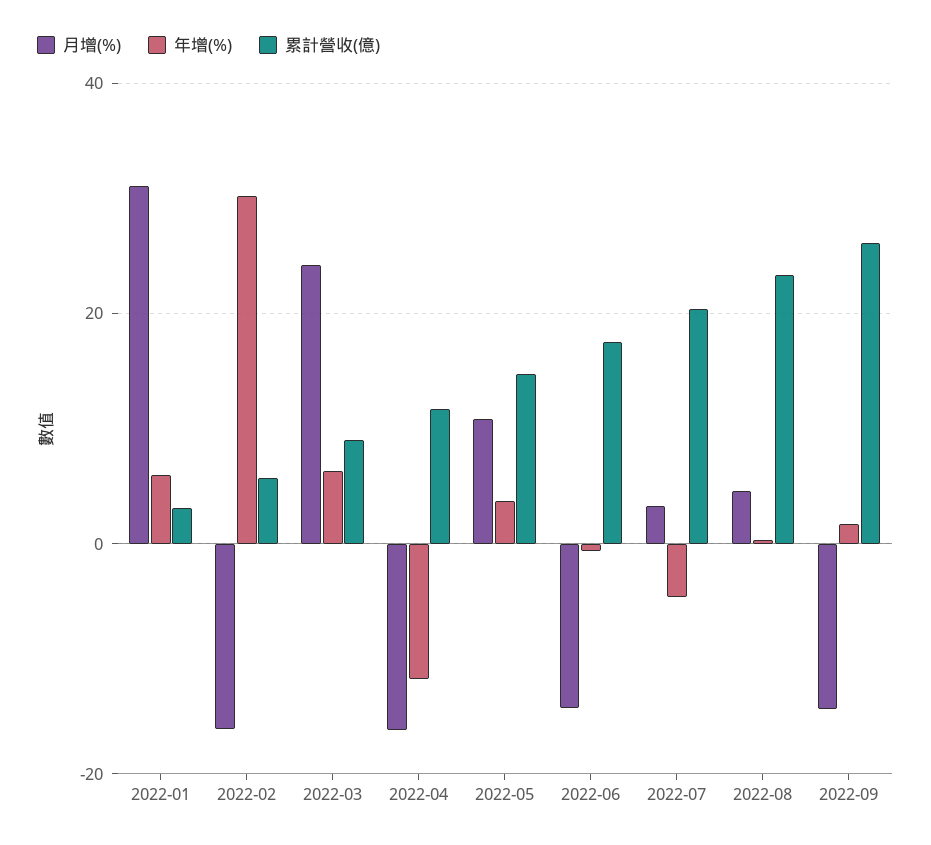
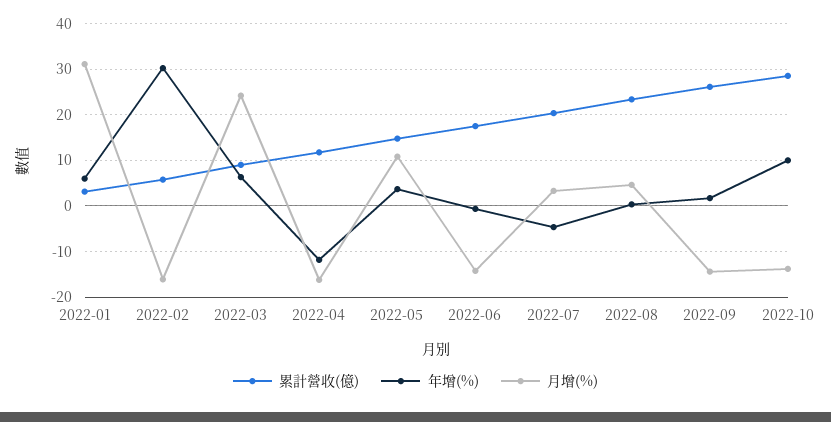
累計營收(億), 2022-10: none -> 28
年增(%), 2022-10: none -> 10
月增(%), 2022-10: none -> -14

